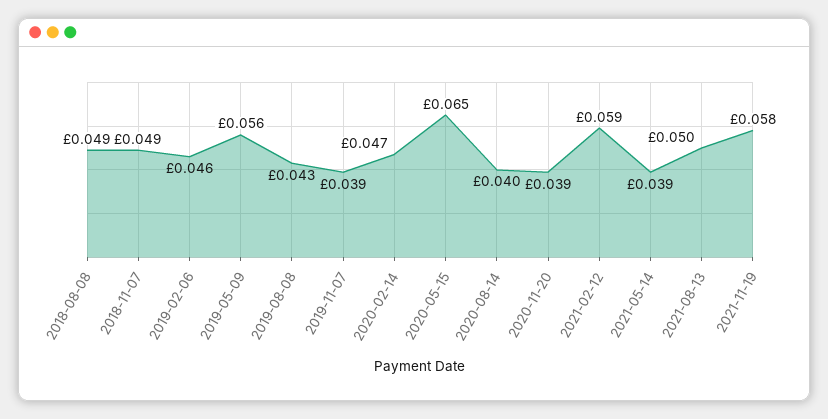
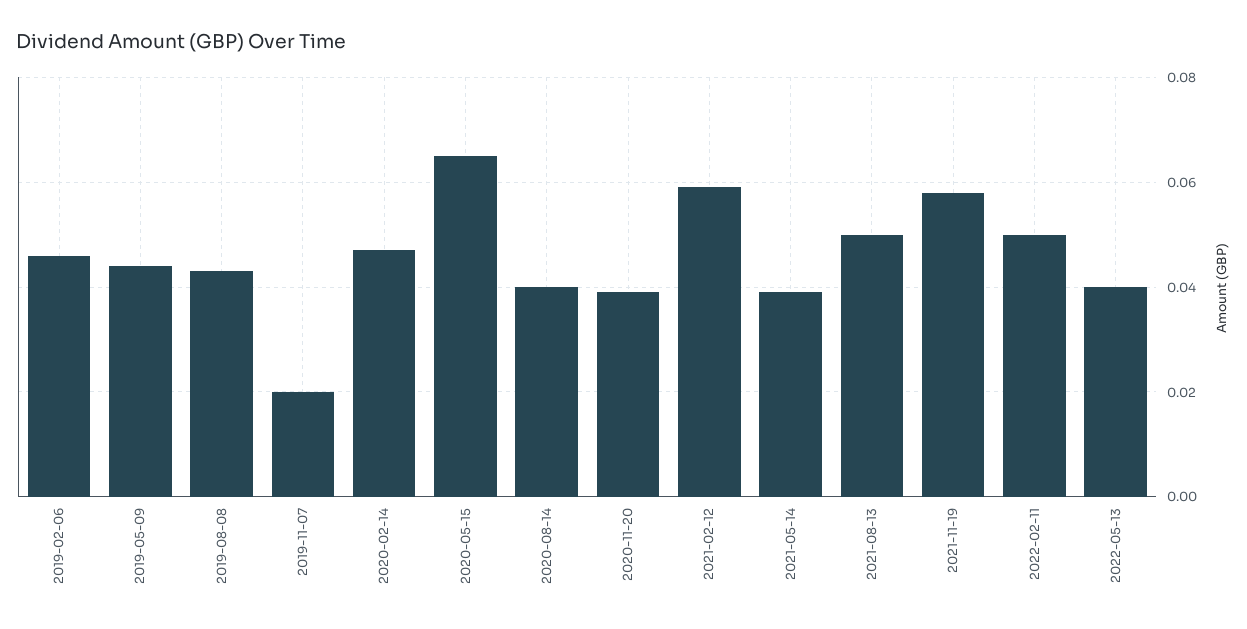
2018-08-08: 0.049 -> none
2018-11-07: 0.049 -> none
2019-05-09: 0.056 -> 0.045
2019-11-07: 0.039 -> 0.02
2022-02-11: none -> 0.05
2022-05-13: none -> 0.04

